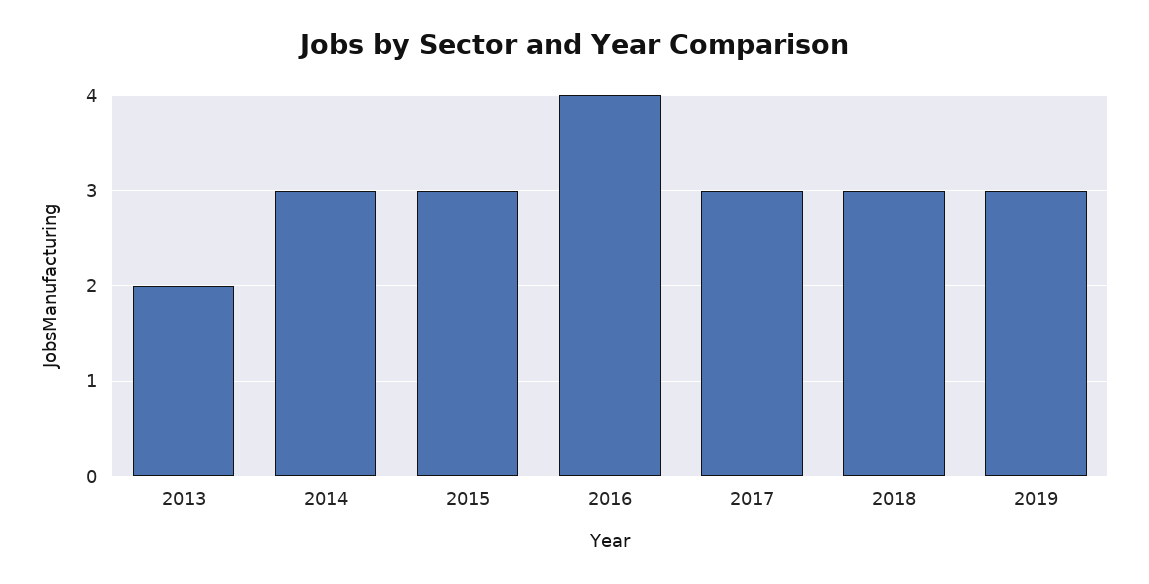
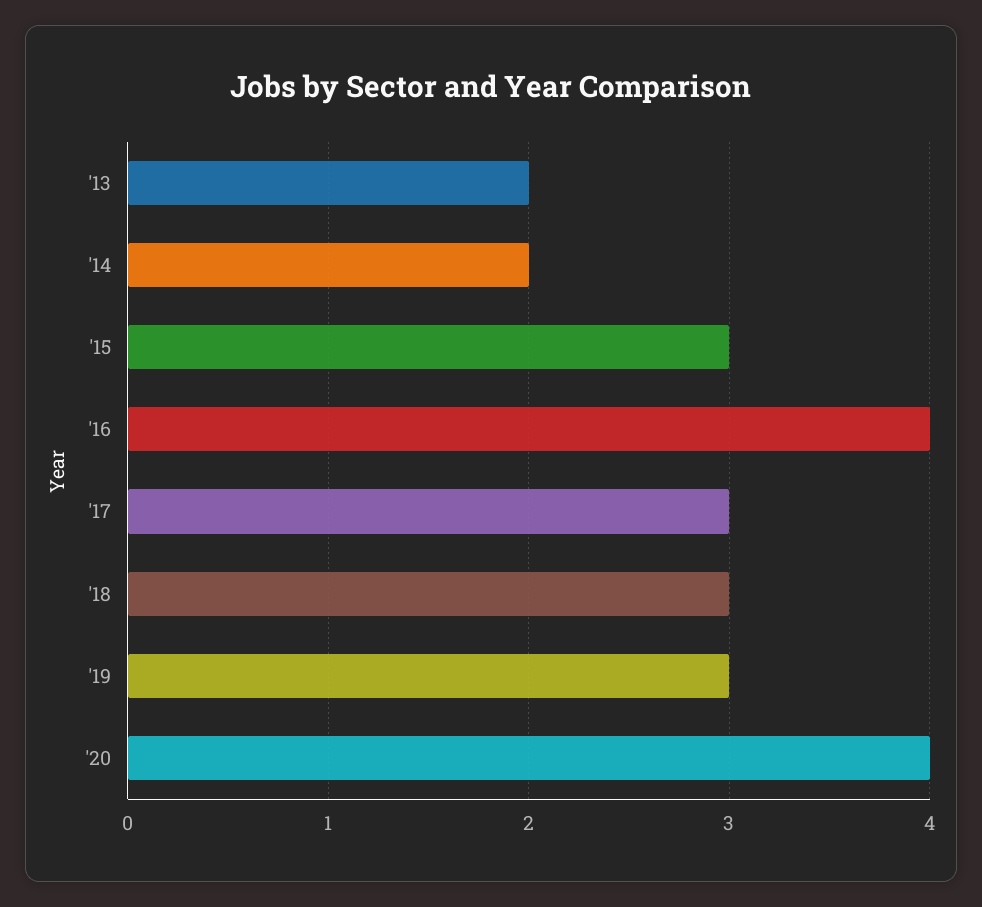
2014: 3 -> 2
'20: none -> 4

